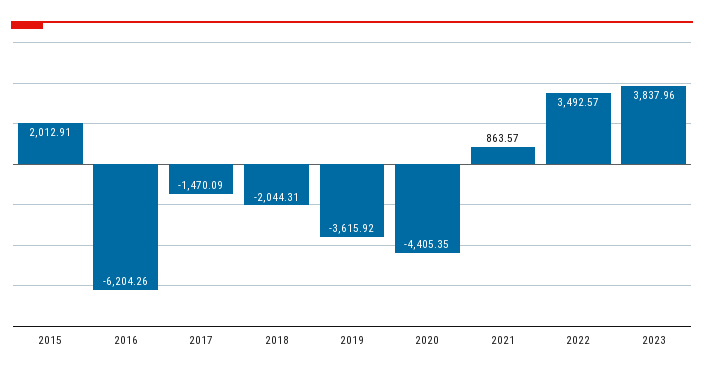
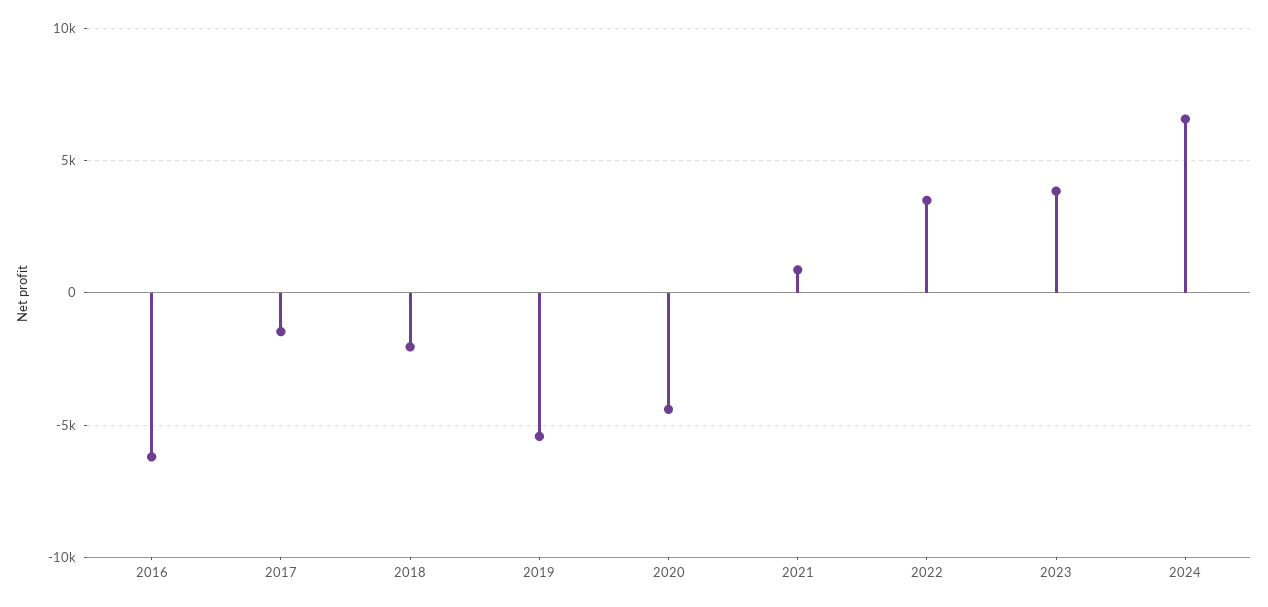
2015: 2012.91 -> none
2019: -3615.92 -> -5500
2024: none -> 6500

